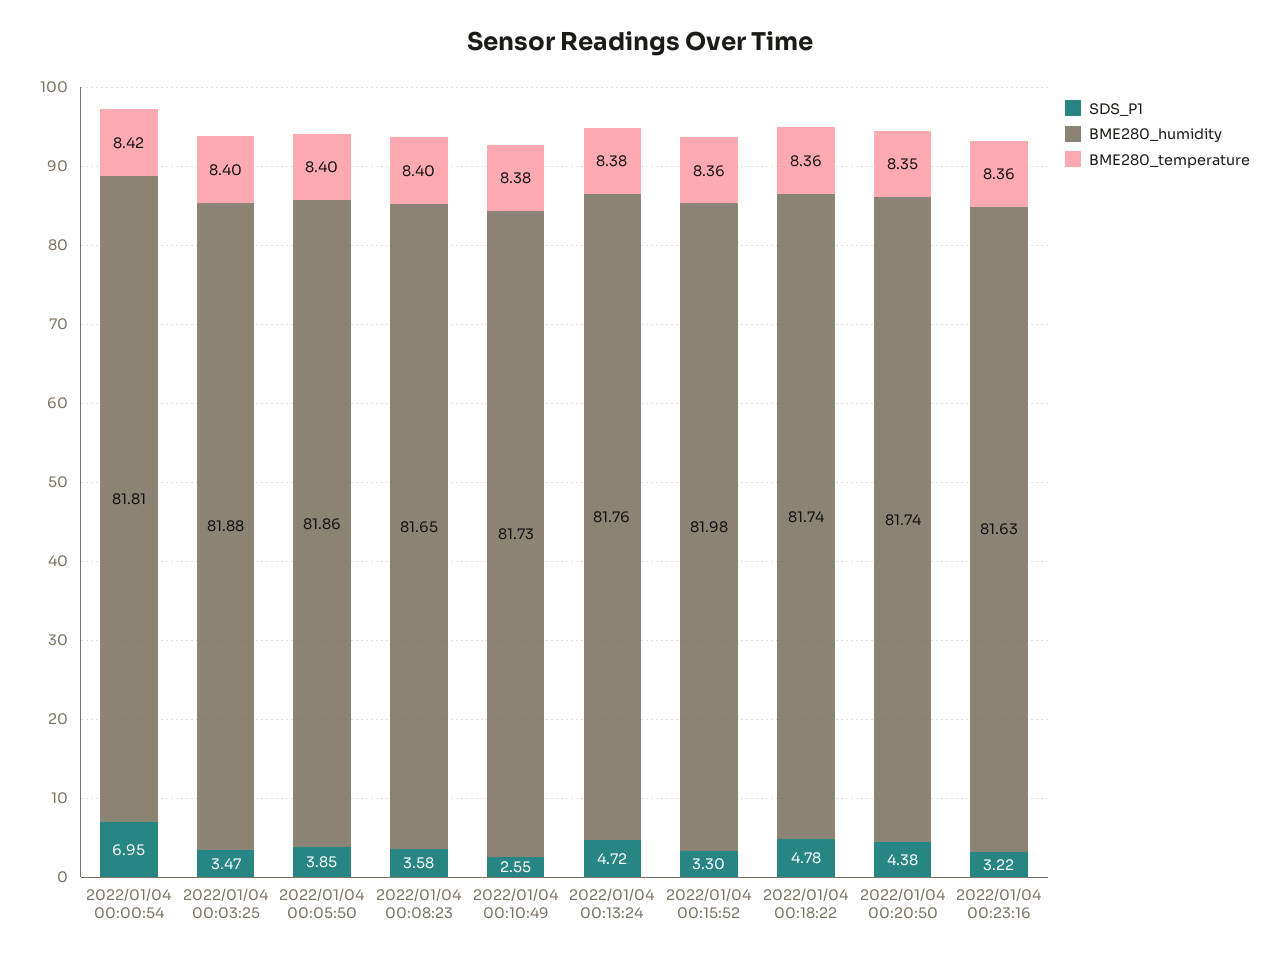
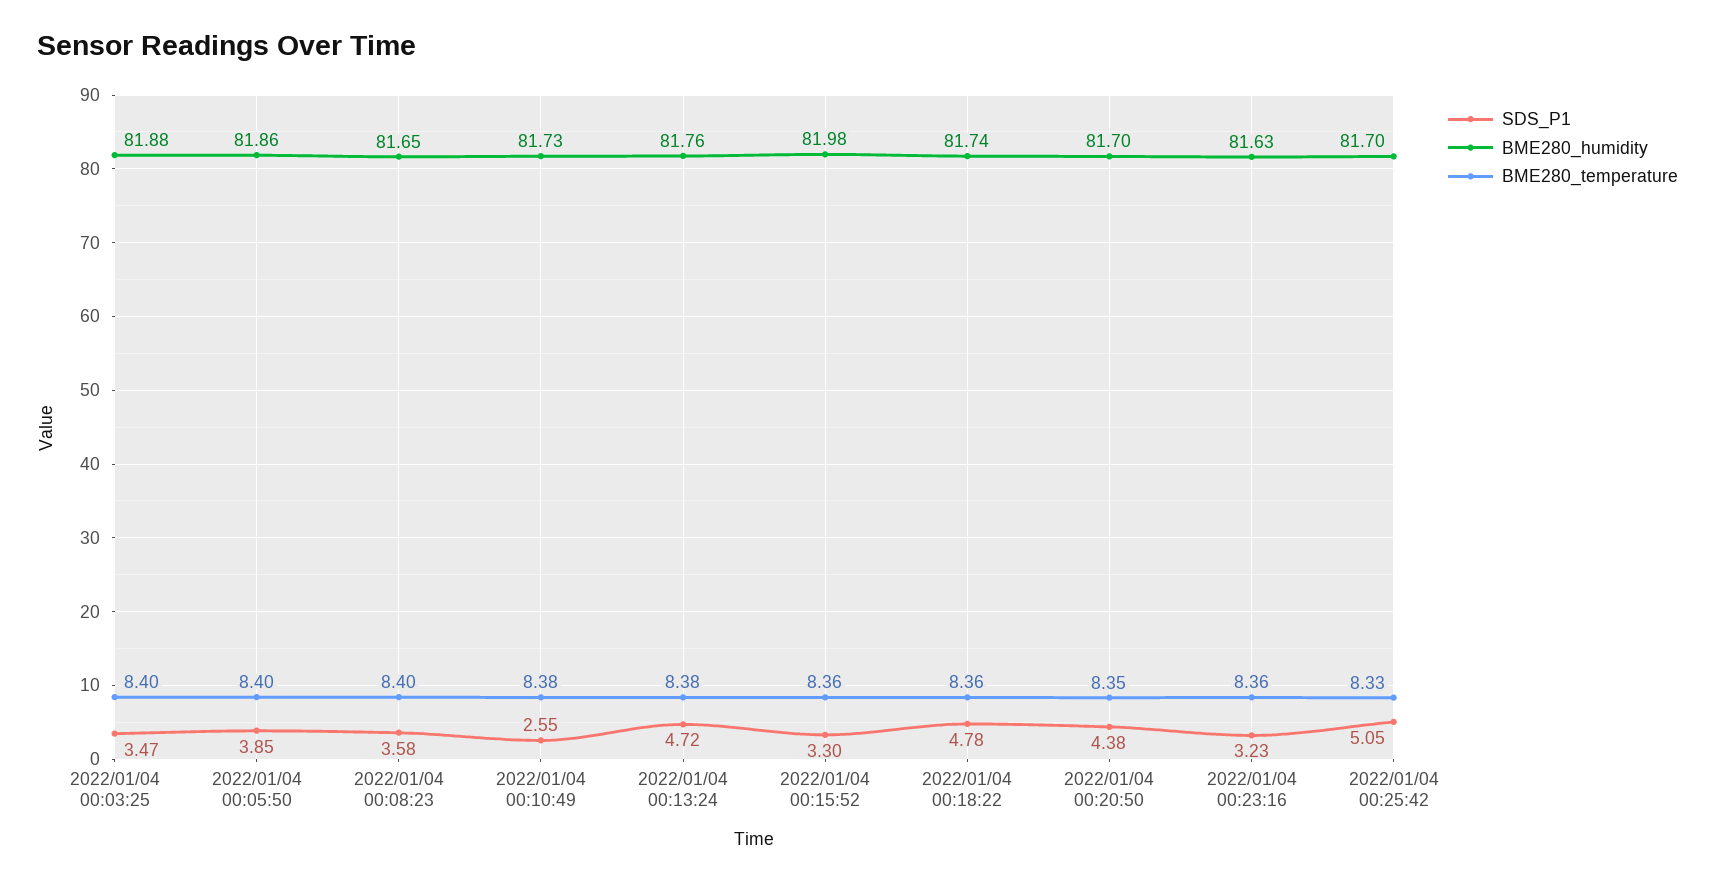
SDS_P1, 2022/01/04 00:00:54: 6.95 -> none
BME280_humidity, 2022/01/04 00:00:54: 81.81 -> none
BME280_temperature, 2022/01/04 00:00:54: 8.42 -> none
BME280_humidity, 2022/01/04 00:20:50: 81.74 -> 81.7
SDS_P1, 2022/01/04 00:23:16: 3.22 -> 3.23
SDS_P1, 2022/01/04 00:25:42: none -> 5.05
BME280_humidity, 2022/01/04 00:25:42: none -> 81.7
BME280_temperature, 2022/01/04 00:25:42: none -> 8.33

